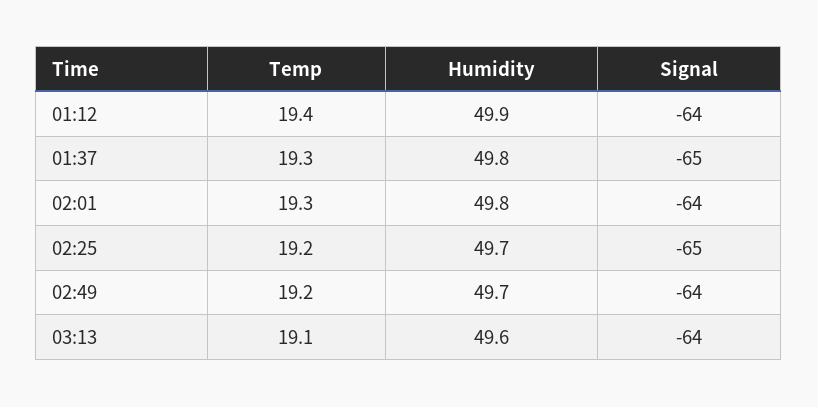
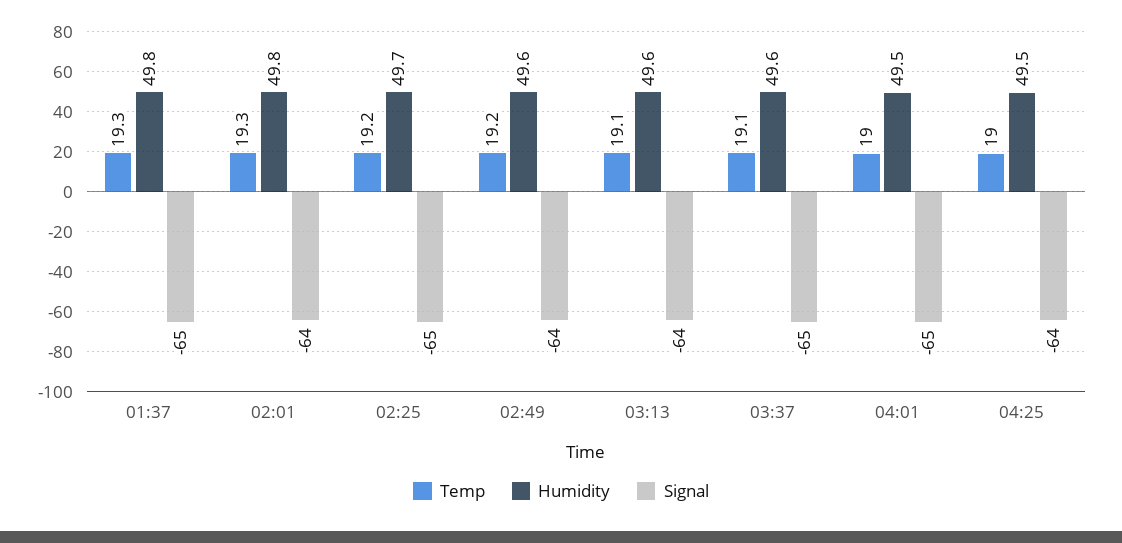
Temp, 01:12: 19.4 -> none
Humidity, 01:12: 49.9 -> none
Signal, 01:12: -64 -> none
Humidity, 02:49: 49.7 -> 49.6
Temp, 03:37: none -> 19.1
Humidity, 03:37: none -> 49.6
Signal, 03:37: none -> -65
Temp, 04:01: none -> 19
Humidity, 04:01: none -> 49.5
Signal, 04:01: none -> -65
Temp, 04:25: none -> 19
Humidity, 04:25: none -> 49.5
Signal, 04:25: none -> -64

